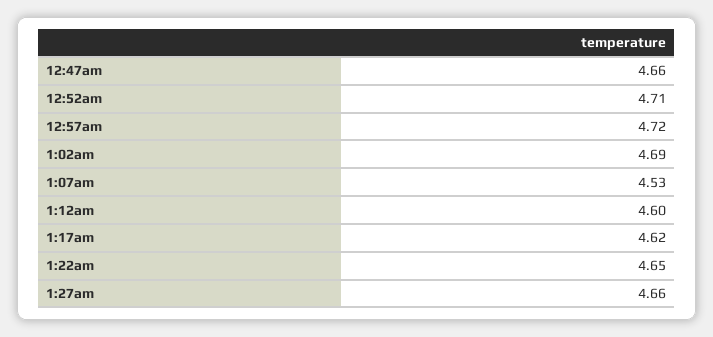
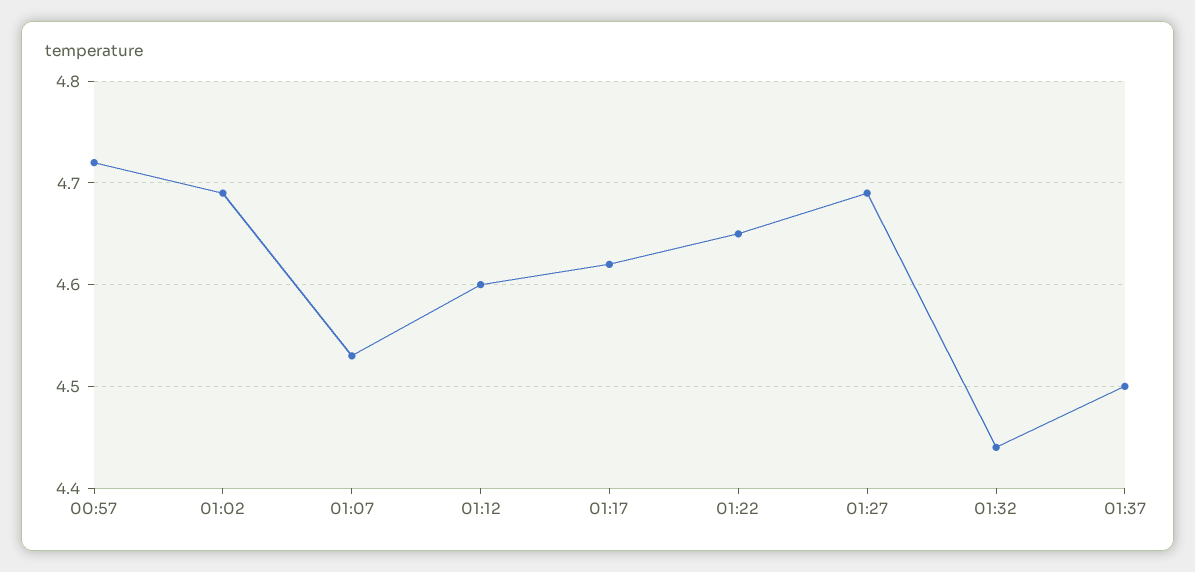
12:47am: 4.66 -> none
12:52am: 4.71 -> none
1:27am: 4.66 -> 4.69
01:32: none -> 4.44
01:37: none -> 4.5

